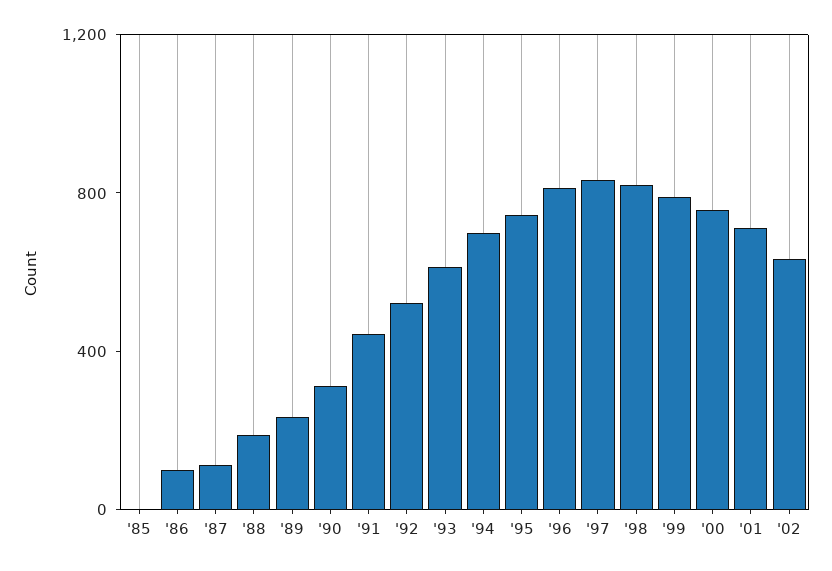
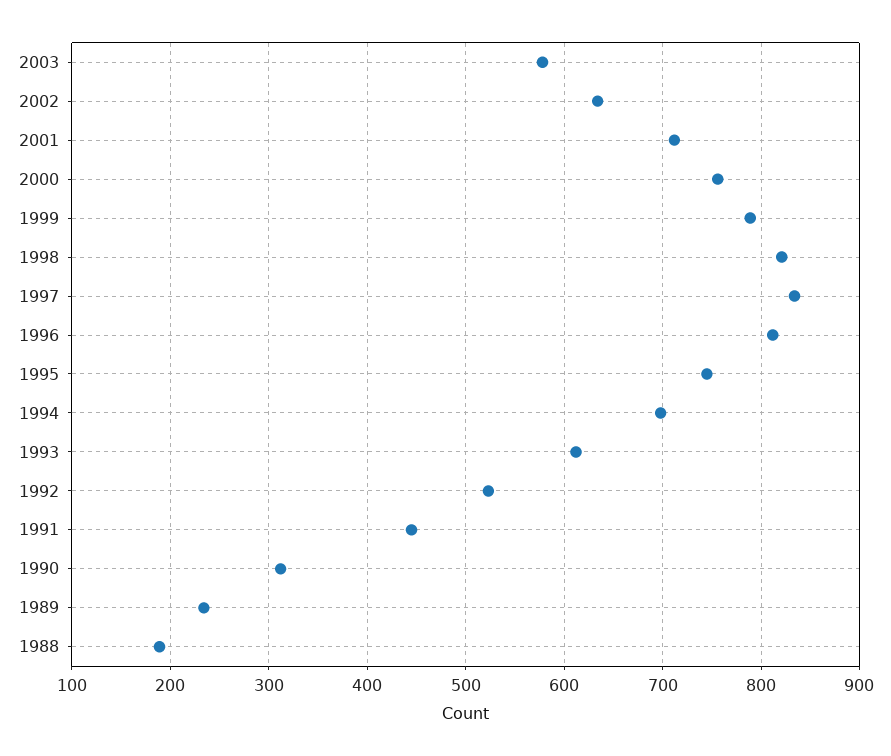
'85: 0 -> none
'86: 100 -> none
'87: 100 -> none
2003: none -> 580

